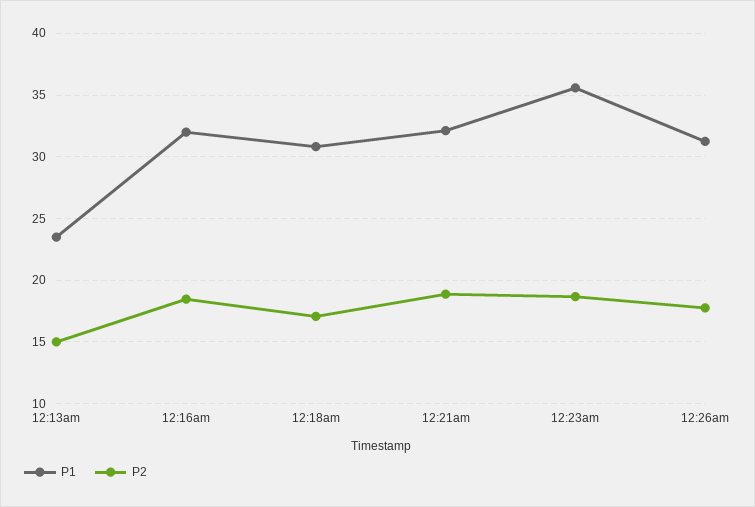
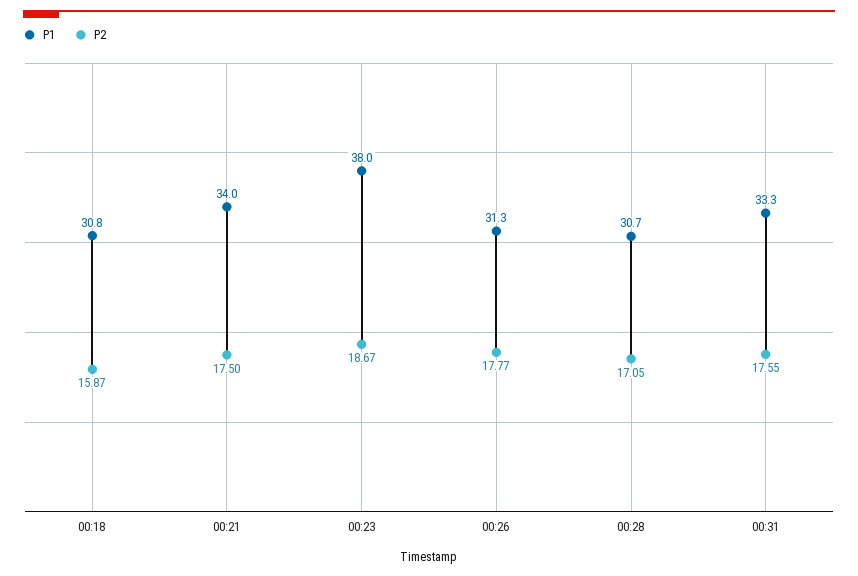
P1, 12:13am: 23.5 -> none
P2, 12:13am: 15 -> none
P1, 12:16am: 32 -> none
P2, 12:16am: 18.5 -> none
P2, 12:18am: 17 -> 15.87
P1, 12:21am: 32 -> 34
P2, 12:21am: 19 -> 17.5
P1, 12:23am: 35.5 -> 38
P1, 00:28: none -> 30.7
P2, 00:28: none -> 17.05
P1, 00:31: none -> 33.3
P2, 00:31: none -> 17.55

